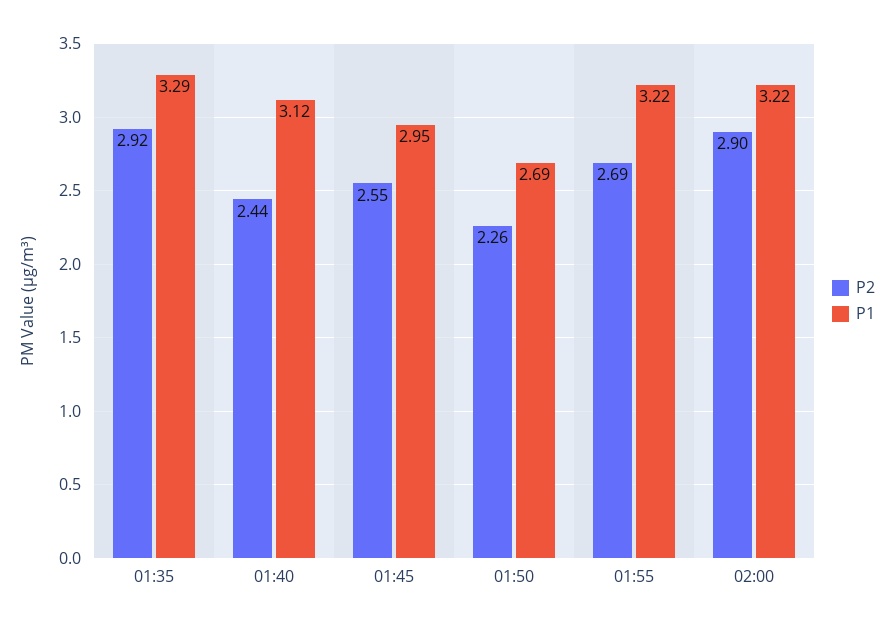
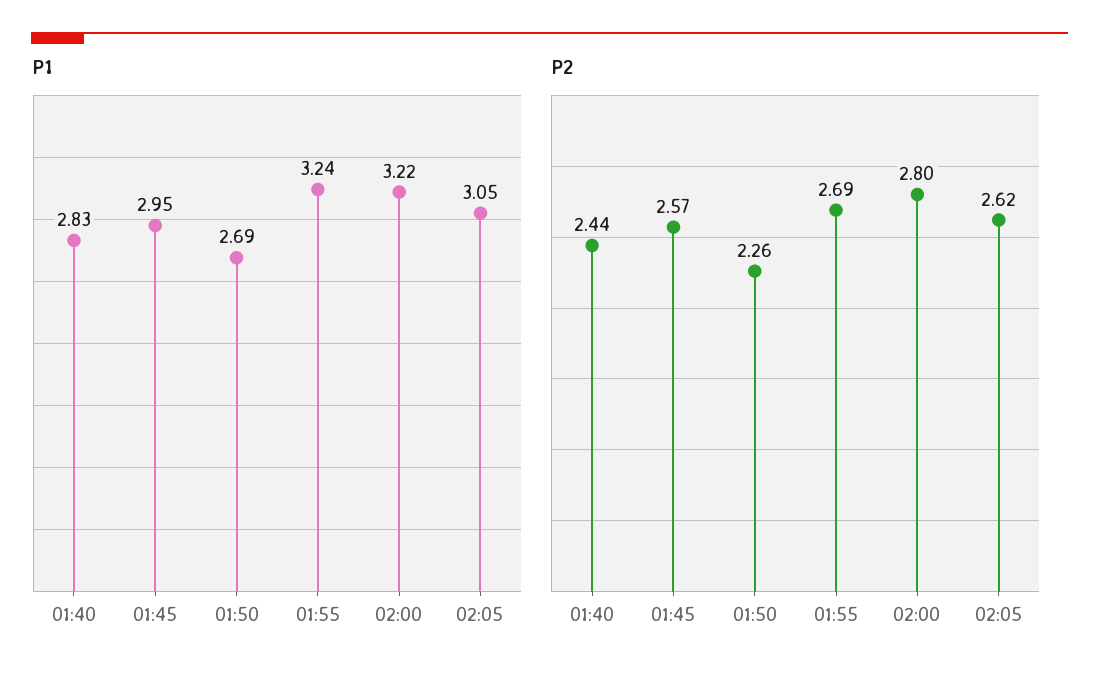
P2, 01:35: 2.92 -> none
P1, 01:35: 3.29 -> none
P1, 01:40: 3.12 -> 2.83
P2, 01:45: 2.55 -> 2.57
P1, 01:55: 3.22 -> 3.24
P2, 02:00: 2.9 -> 2.8
P1, 02:05: none -> 3.05
P2, 02:05: none -> 2.62

